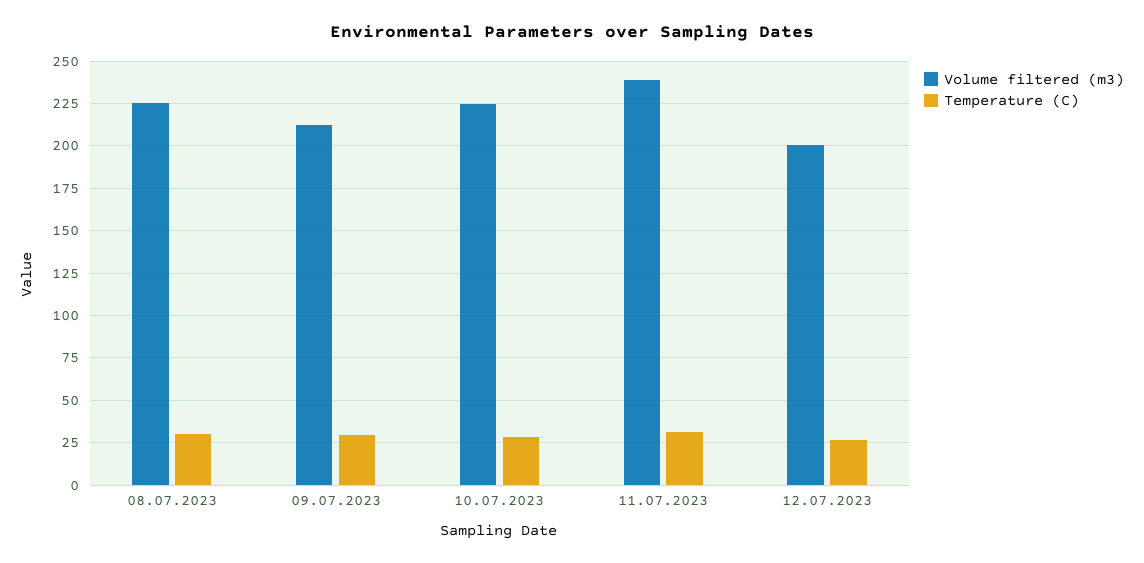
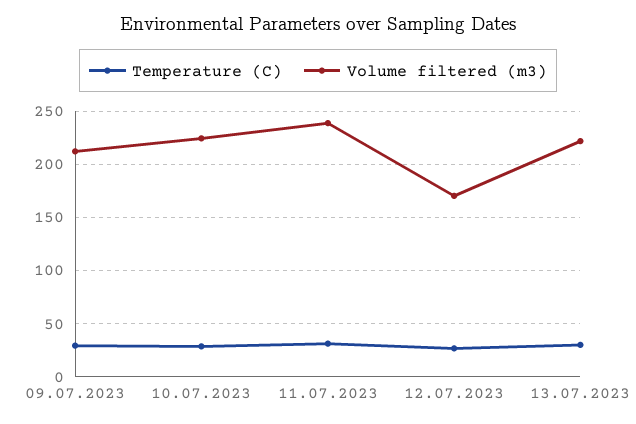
Volume filtered (m3), 08.07.2023: 225 -> none
Temperature (C), 08.07.2023: 30 -> none
Volume filtered (m3), 12.07.2023: 200 -> 170
Temperature (C), 13.07.2023: none -> 30
Volume filtered (m3), 13.07.2023: none -> 220

